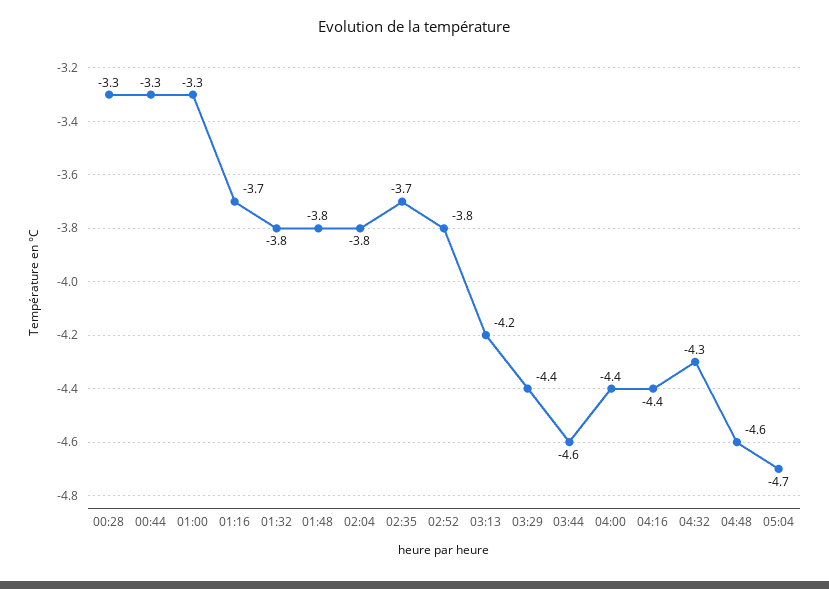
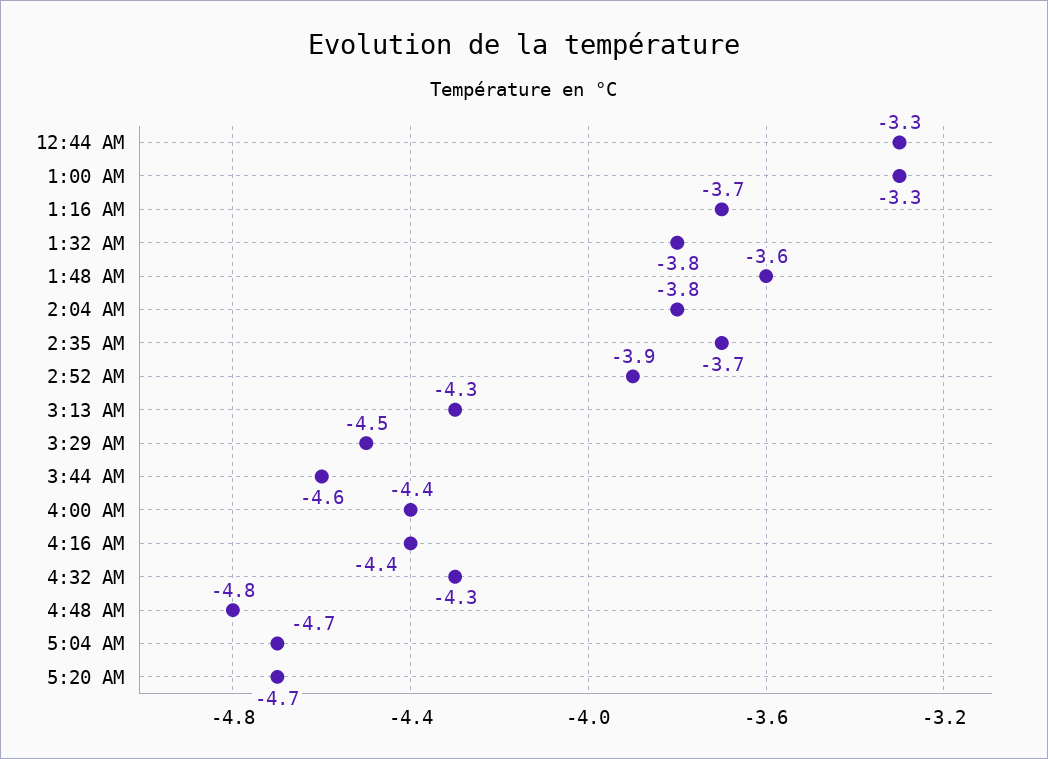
00:28: -3.3 -> none
01:48: -3.8 -> -3.6
02:52: -3.8 -> -3.9
03:13: -4.2 -> -4.3
03:29: -4.4 -> -4.5
04:48: -4.6 -> -4.8
5:20 AM: none -> -4.7

